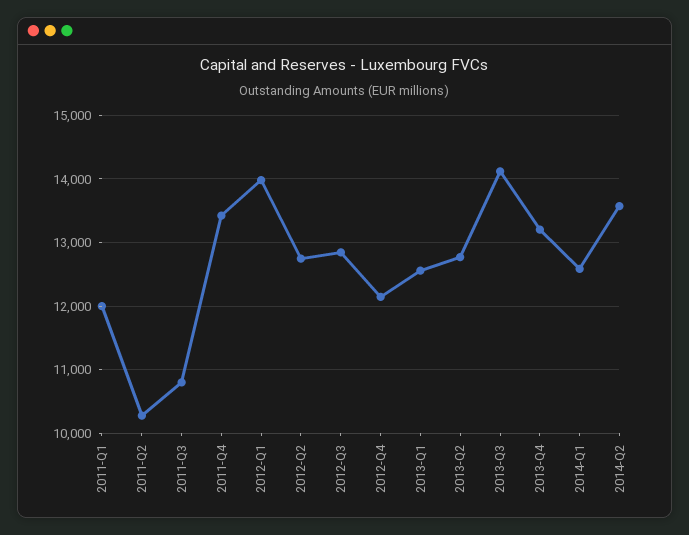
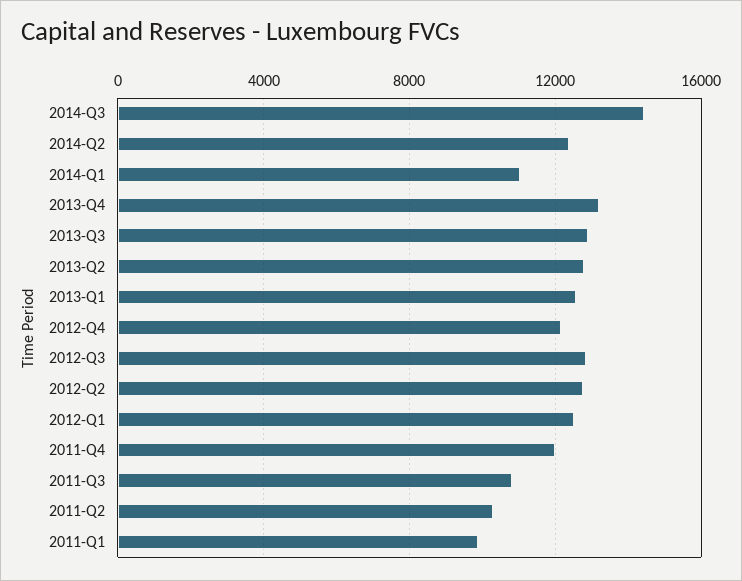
2011-Q1: 12000 -> 10000
2011-Q4: 13400 -> 12000
2012-Q1: 14000 -> 12500
2013-Q3: 14100 -> 13000
2014-Q1: 12600 -> 11000
2014-Q2: 13600 -> 12500
2014-Q3: none -> 14500

